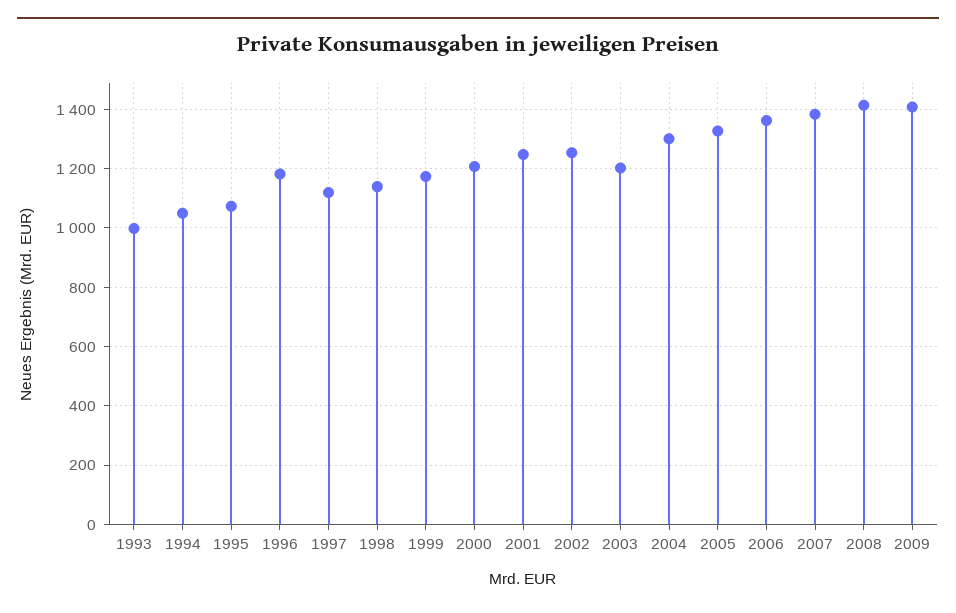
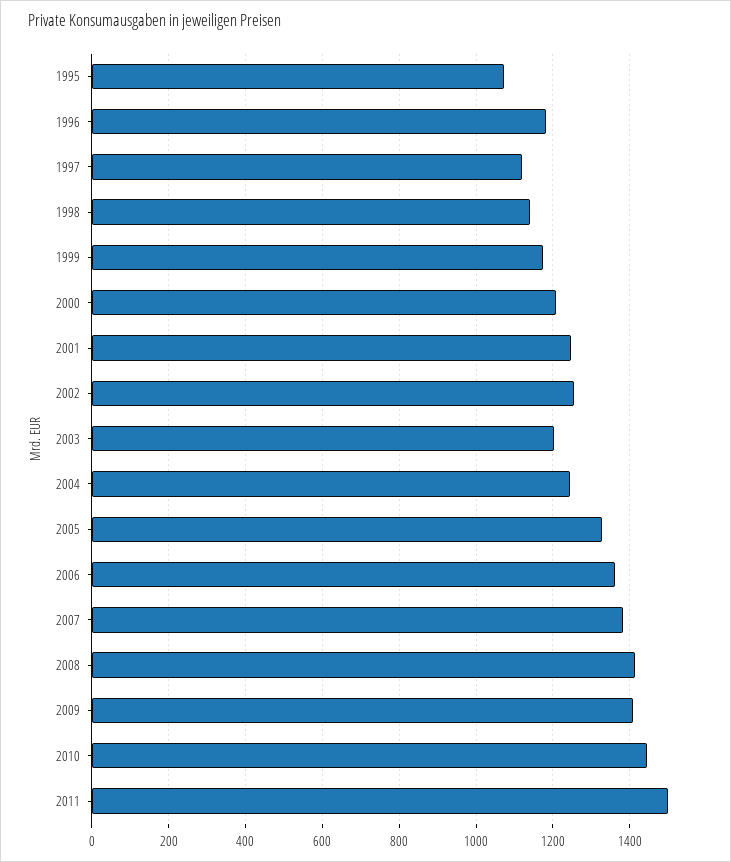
1993: 1000 -> none
1994: 1050 -> none
2004: 1300 -> 1240
2010: none -> 1440
2011: none -> 1500

